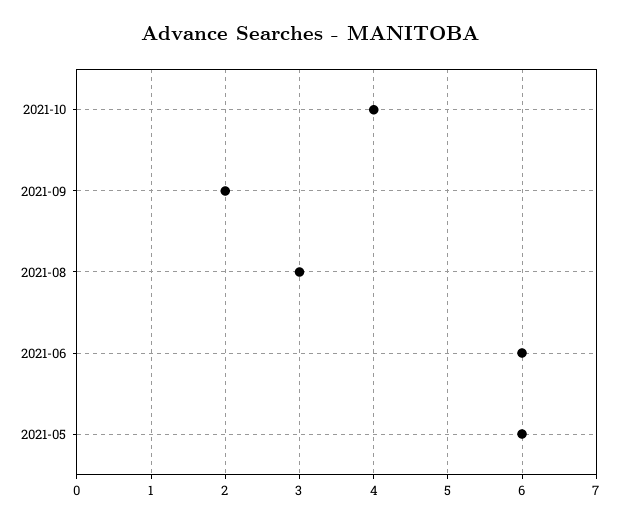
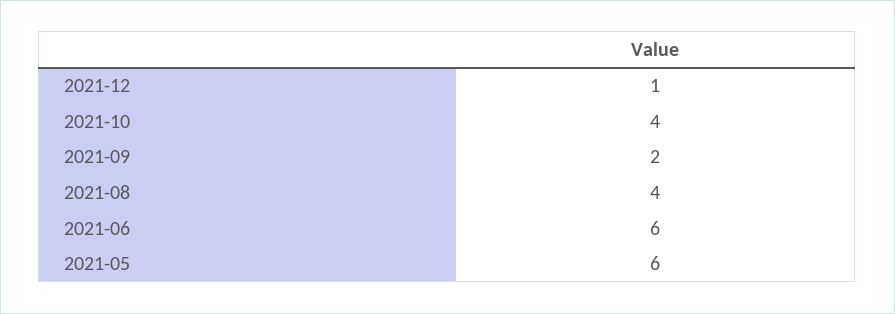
2021-08: 3 -> 4
2021-12: none -> 1

